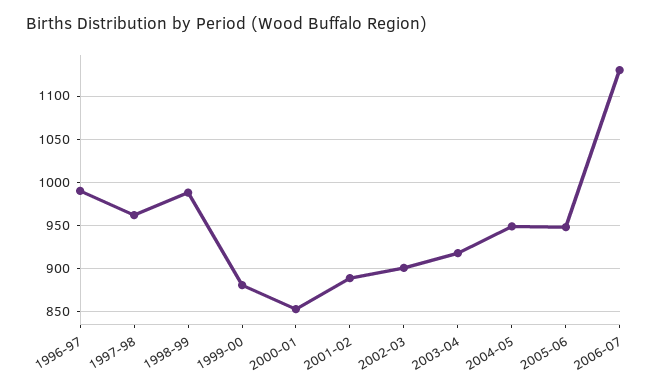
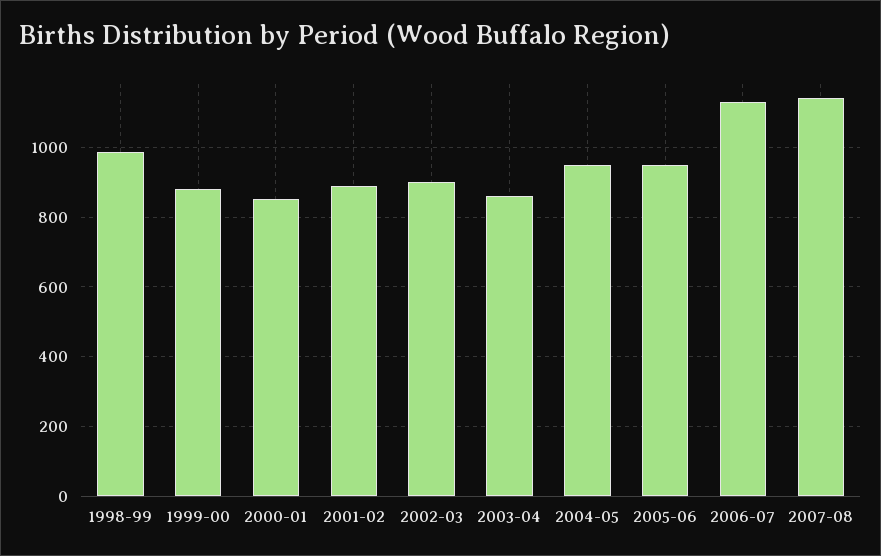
1996-97: 990 -> none
1997-98: 960 -> none
2003-04: 920 -> 860
2007-08: none -> 1140

